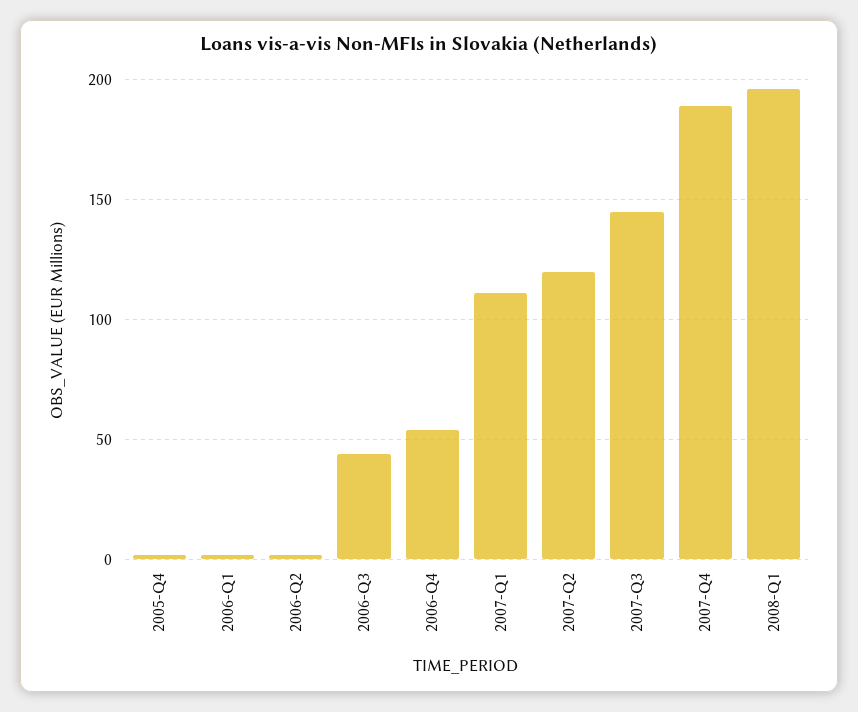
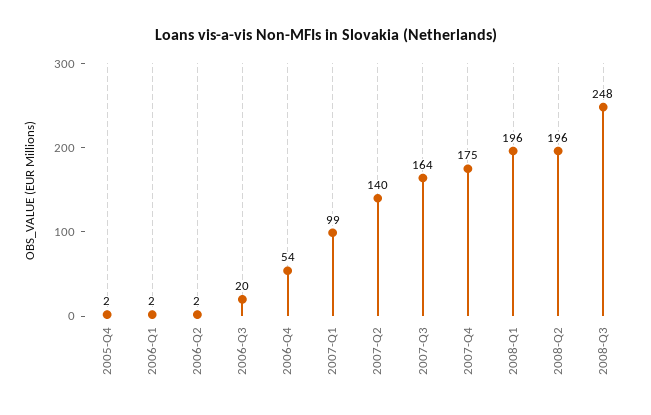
2006-Q3: 45 -> 20
2007-Q1: 110 -> 99
2007-Q2: 120 -> 140
2007-Q3: 145 -> 164
2007-Q4: 190 -> 175
2008-Q2: none -> 196
2008-Q3: none -> 248

